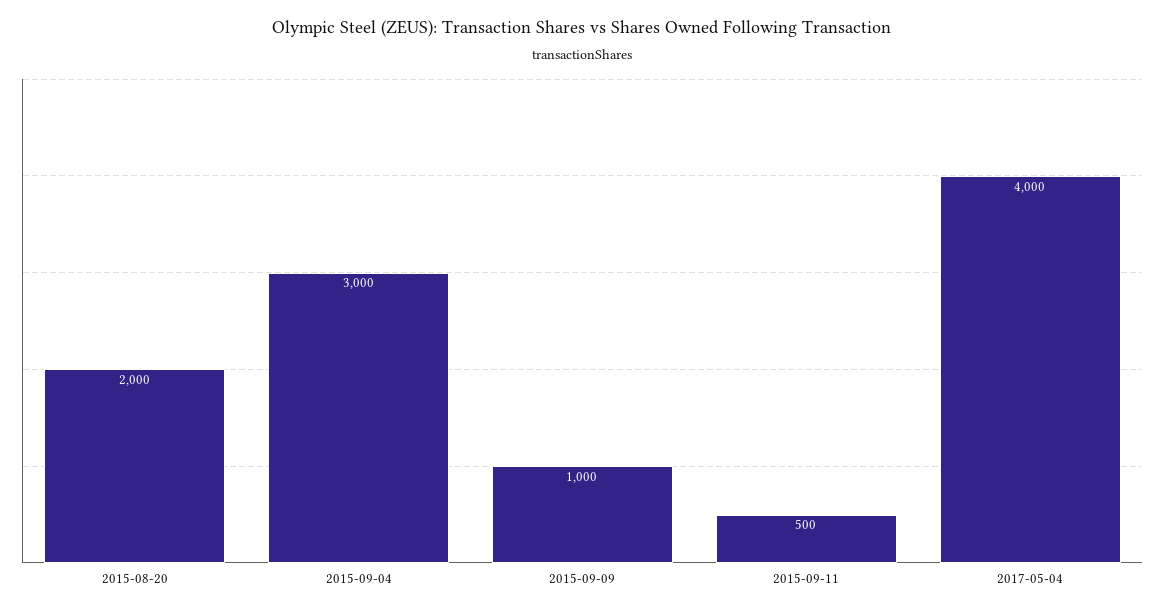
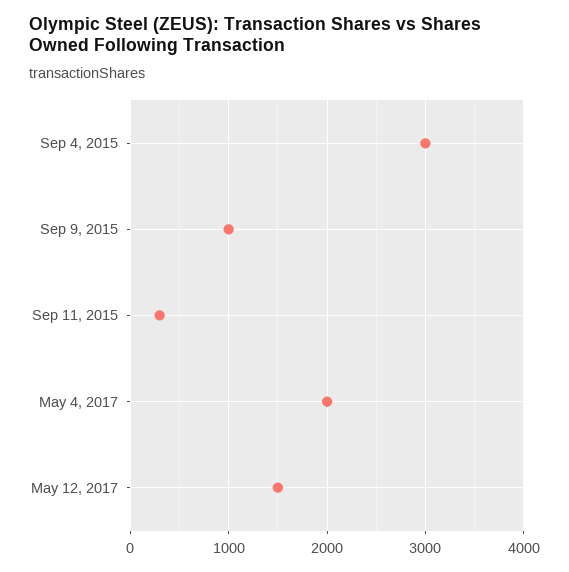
2015-08-20: 2000 -> none
2015-09-11: 500 -> 300
2017-05-04: 4000 -> 2000
May 12, 2017: none -> 1500

